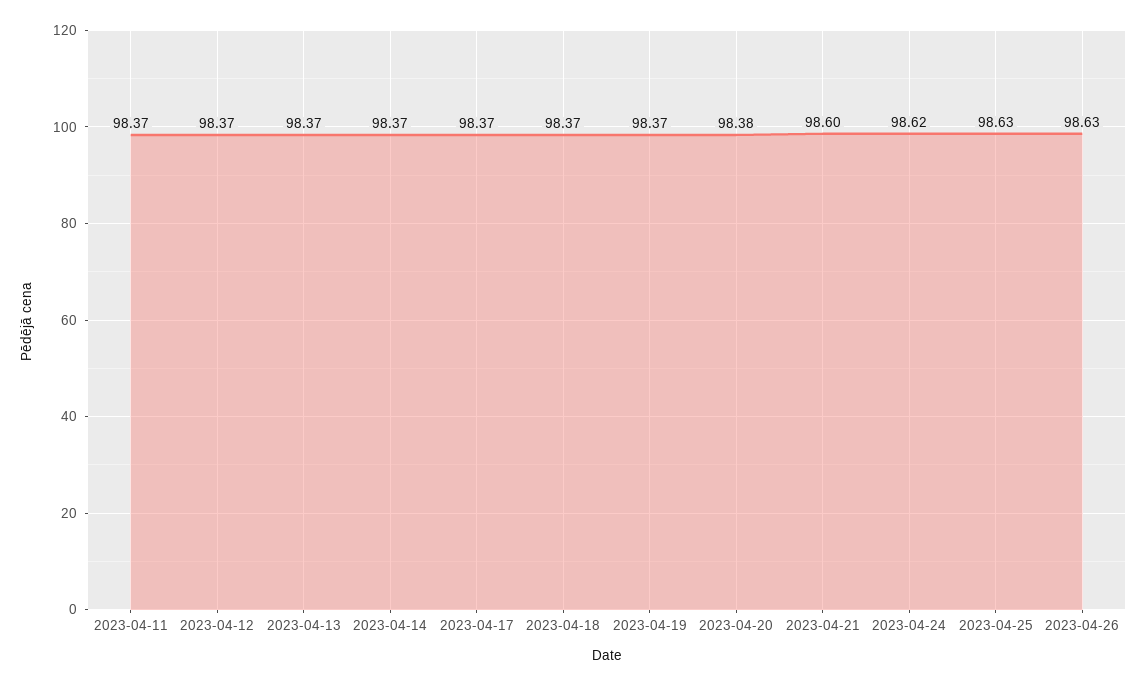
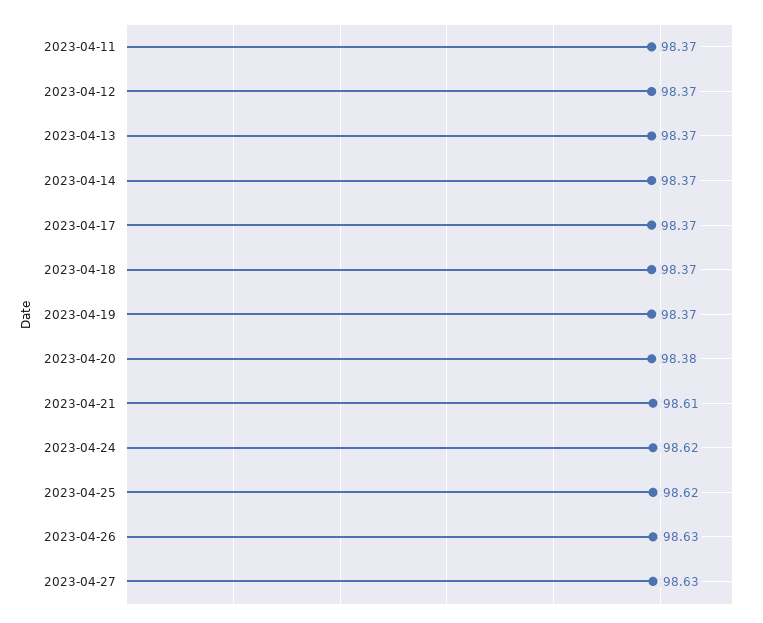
2023-04-21: 98.6 -> 98.61
2023-04-25: 98.63 -> 98.62
2023-04-27: none -> 98.63

